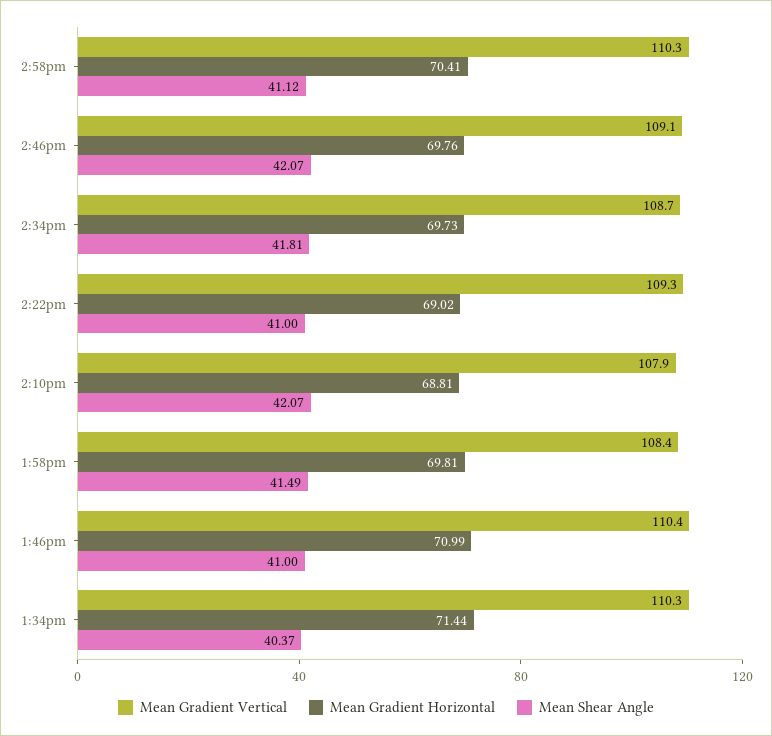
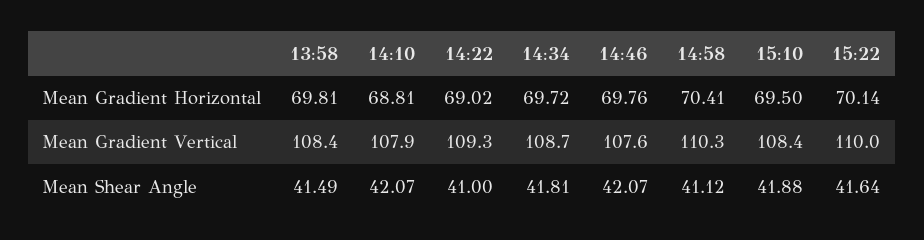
Mean Gradient Vertical, 2:46pm: 109.1 -> 107.6
Mean Gradient Horizontal, 2:34pm: 69.73 -> 69.72
Mean Gradient Vertical, 1:46pm: 110.4 -> none
Mean Gradient Horizontal, 1:46pm: 70.99 -> none
Mean Shear Angle, 1:46pm: 41 -> none
Mean Gradient Vertical, 1:34pm: 110.3 -> none
Mean Gradient Horizontal, 1:34pm: 71.44 -> none
Mean Shear Angle, 1:34pm: 40.37 -> none
Mean Gradient Horizontal, 15:10: none -> 69.5
Mean Gradient Horizontal, 15:22: none -> 70.14
Mean Gradient Vertical, 15:10: none -> 108.4
Mean Gradient Vertical, 15:22: none -> 110
Mean Shear Angle, 15:10: none -> 41.88
Mean Shear Angle, 15:22: none -> 41.64

